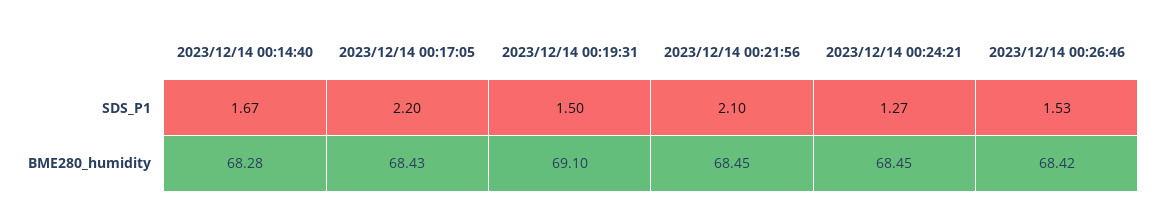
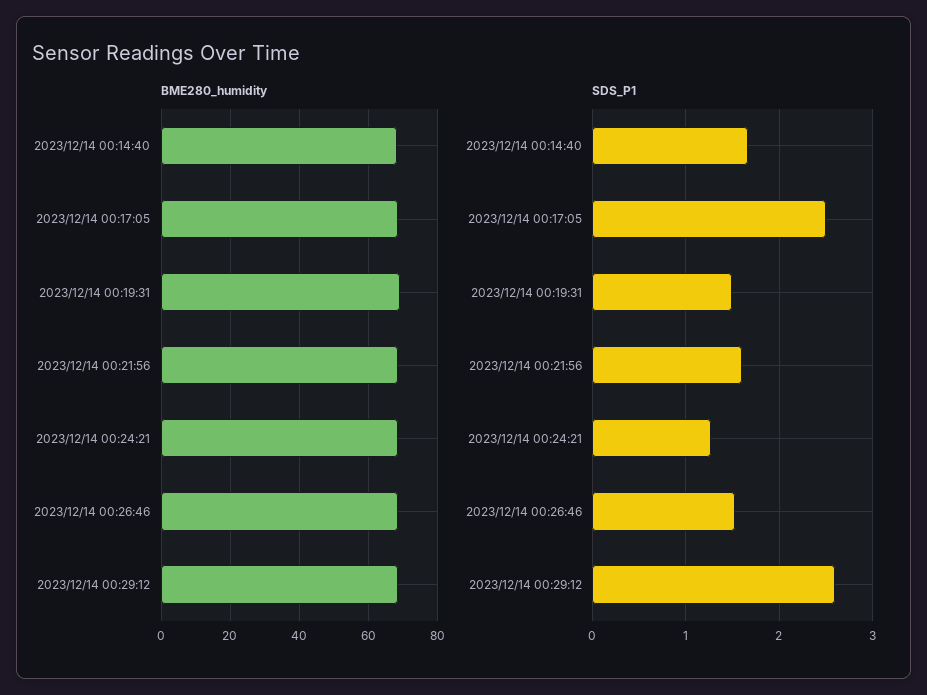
SDS_P1, 2023/12/14 00:17:05: 2.2 -> 2.5
SDS_P1, 2023/12/14 00:21:56: 2.1 -> 1.6
BME280_humidity, 2023/12/14 00:29:12: none -> 68
SDS_P1, 2023/12/14 00:29:12: none -> 2.6

